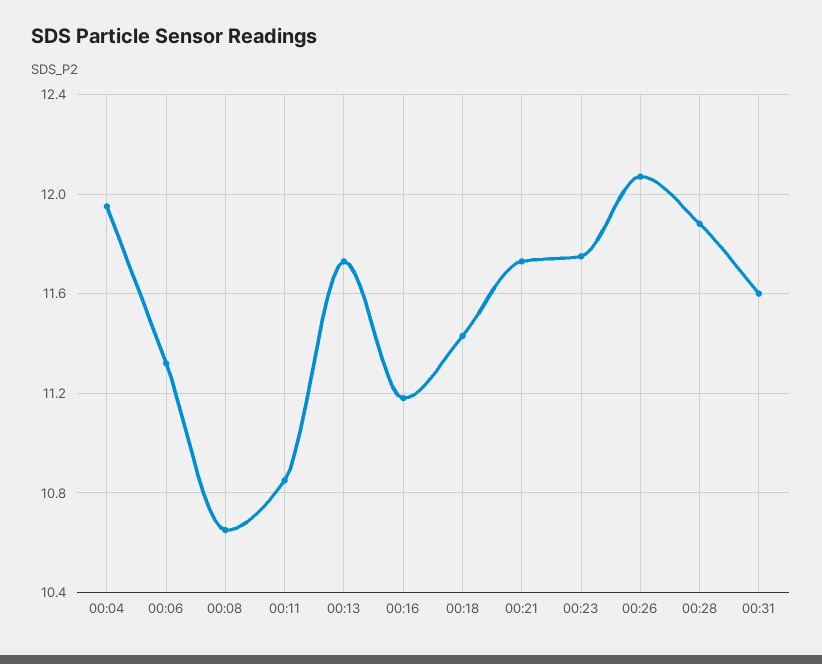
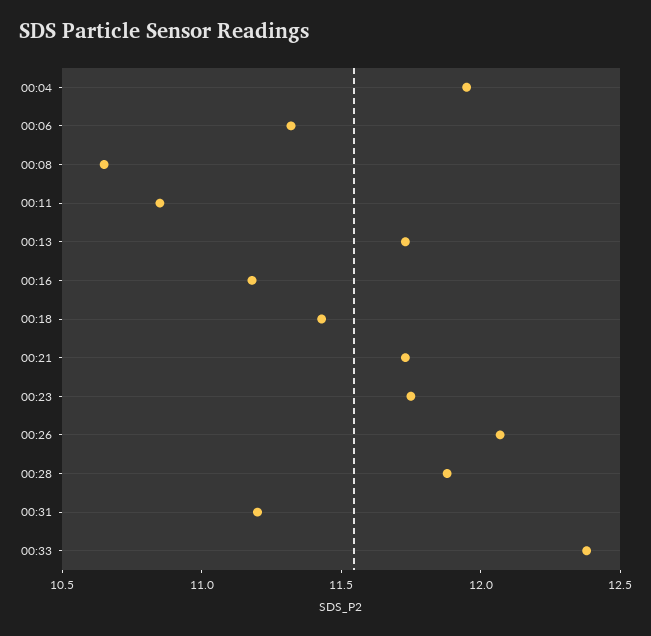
00:31: 11.6 -> 11.2
00:33: none -> 12.4

